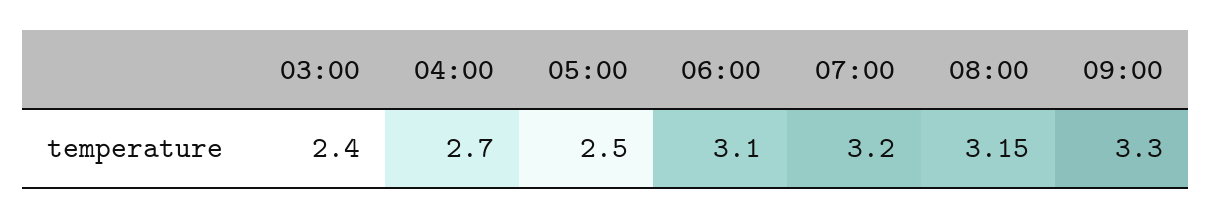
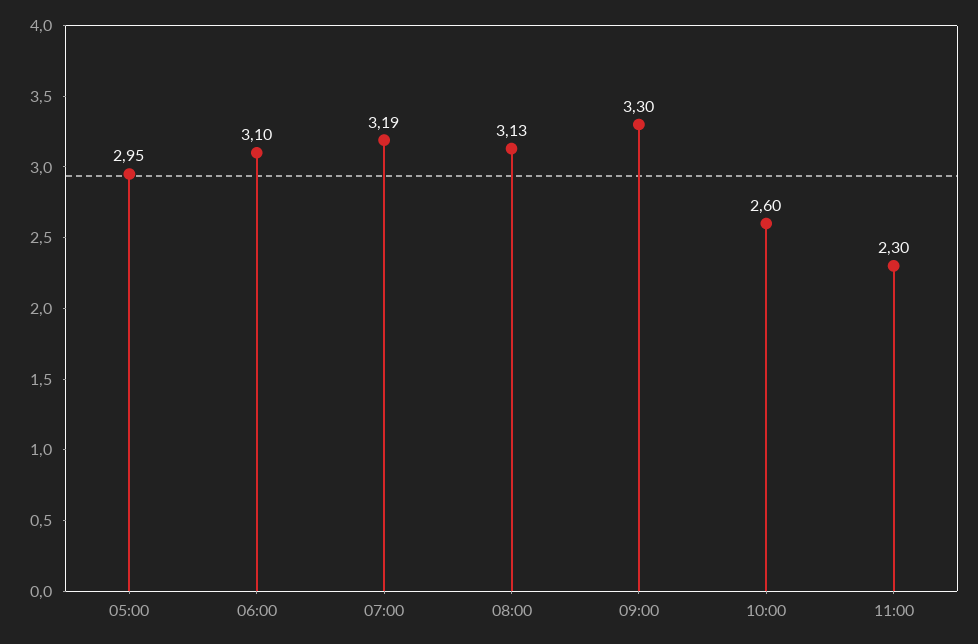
03:00: 2.4 -> none
04:00: 2.7 -> none
05:00: 2.5 -> 2.95
07:00: 3.2 -> 3.19
08:00: 3.15 -> 3.13
10:00: none -> 2.6
11:00: none -> 2.3

